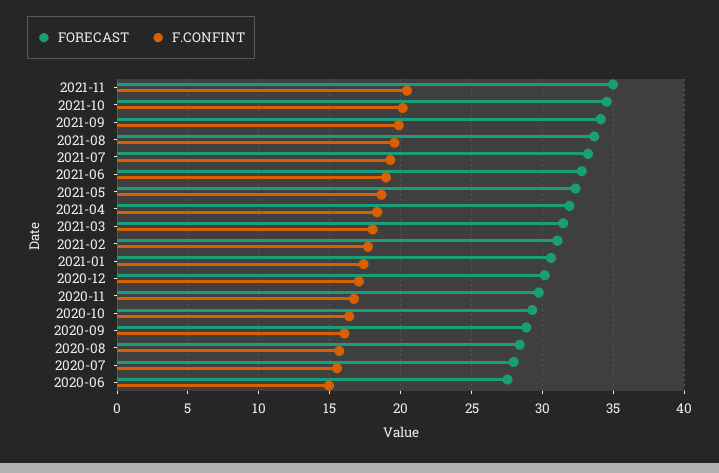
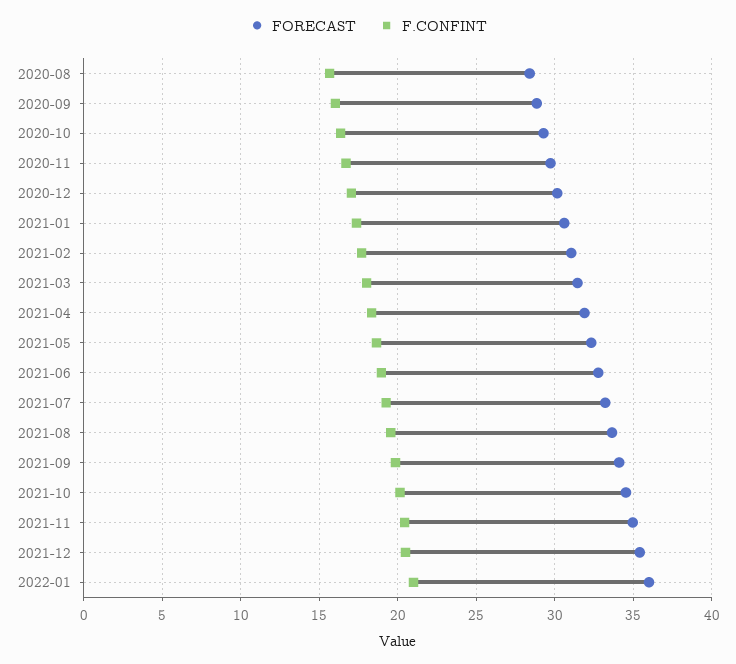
FORECAST, 2020-07: 28 -> none
F.CONFINT, 2020-07: 15.5 -> none
FORECAST, 2020-06: 27.5 -> none
F.CONFINT, 2020-06: 15 -> none
FORECAST, 2021-12: none -> 35.5
F.CONFINT, 2021-12: none -> 20.5
FORECAST, 2022-01: none -> 36
F.CONFINT, 2022-01: none -> 21

